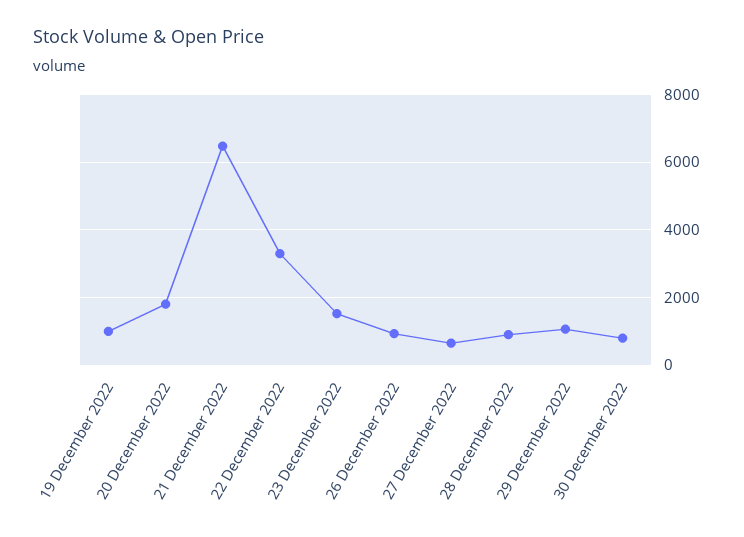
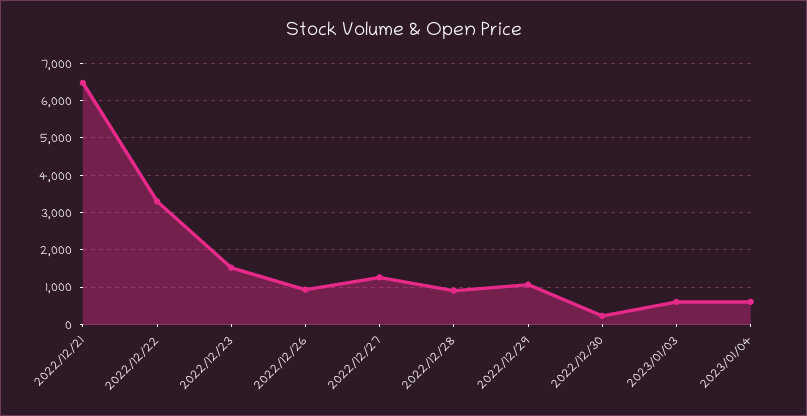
19 December 2022: 1000 -> none
20 December 2022: 1800 -> none
27 December 2022: 600 -> 1200
30 December 2022: 800 -> 200
2023/01/03: none -> 600
2023/01/04: none -> 600

